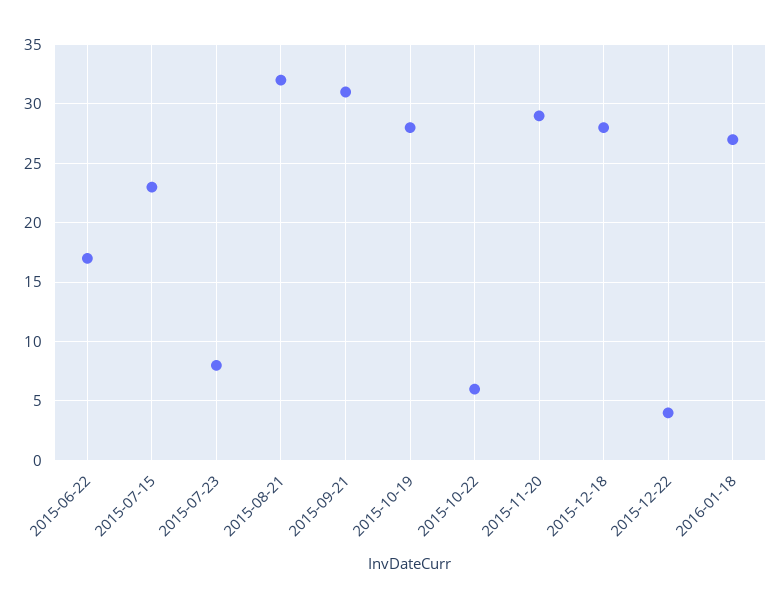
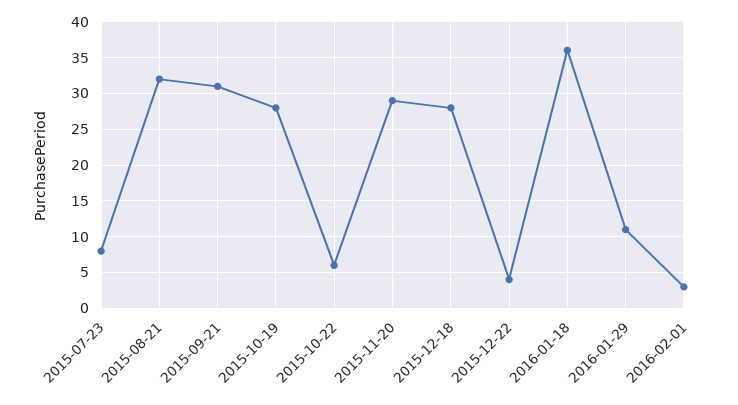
2015-06-22: 17 -> none
2015-07-15: 23 -> none
2016-01-18: 27 -> 36
2016-01-29: none -> 11
2016-02-01: none -> 3

